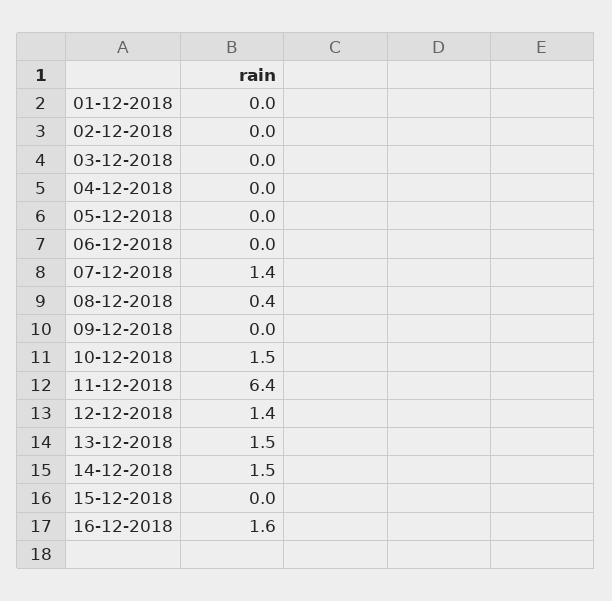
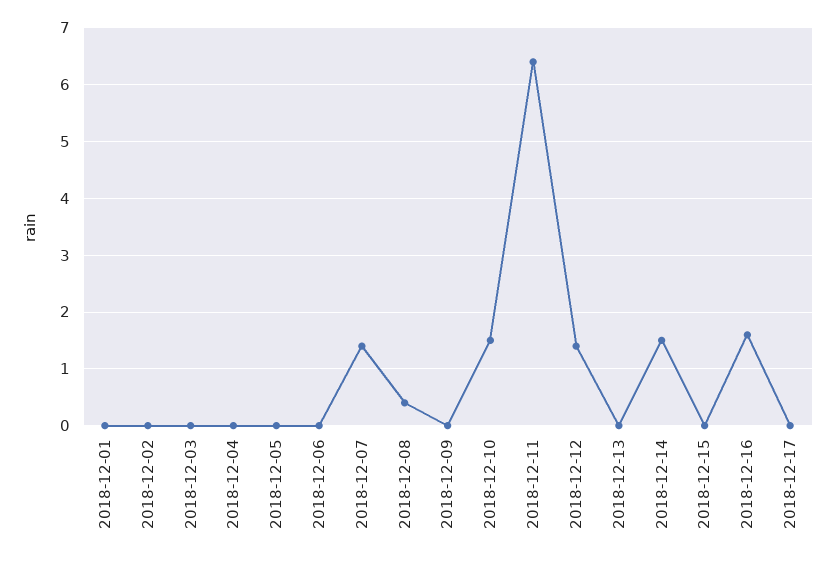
13-12-2018: 1.5 -> 0
2018-12-17: none -> 0

